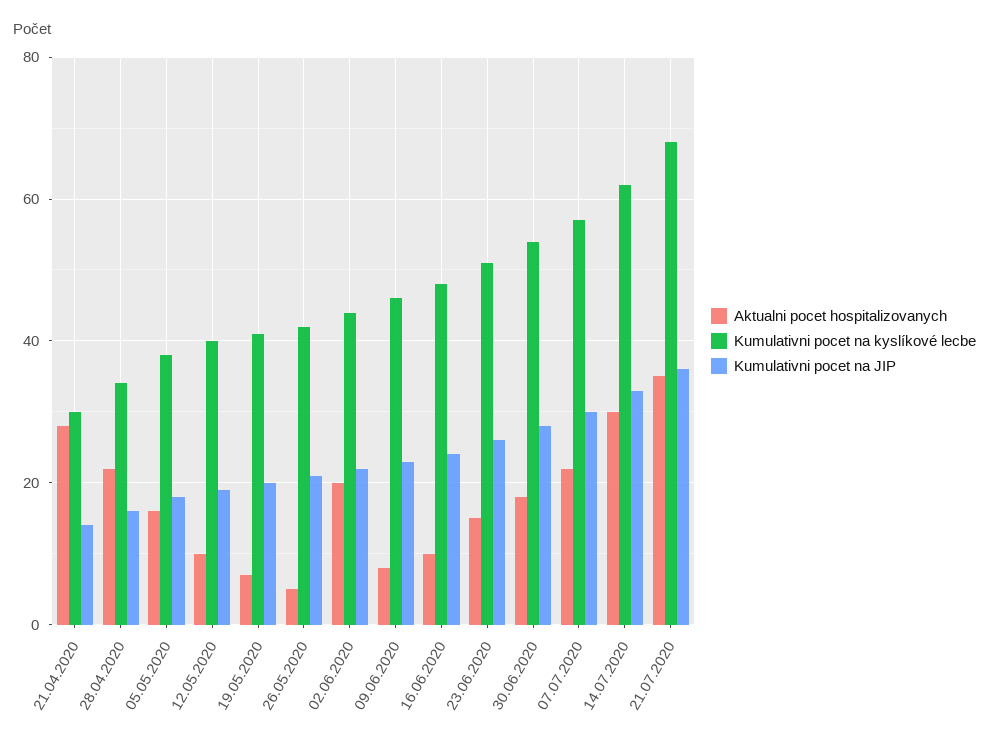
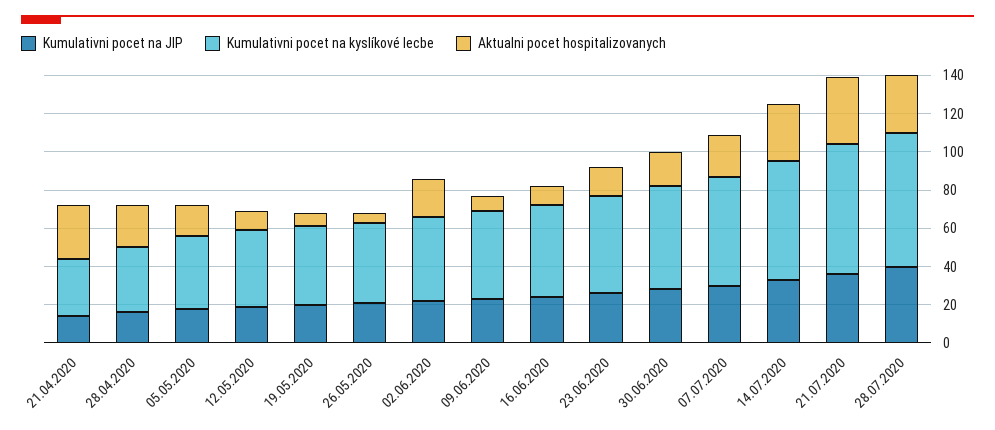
Kumulativni pocet na JIP, 28.07.2020: none -> 40
Kumulativni pocet na kyslíkové lecbe, 28.07.2020: none -> 70
Aktualni pocet hospitalizovanych, 28.07.2020: none -> 30

